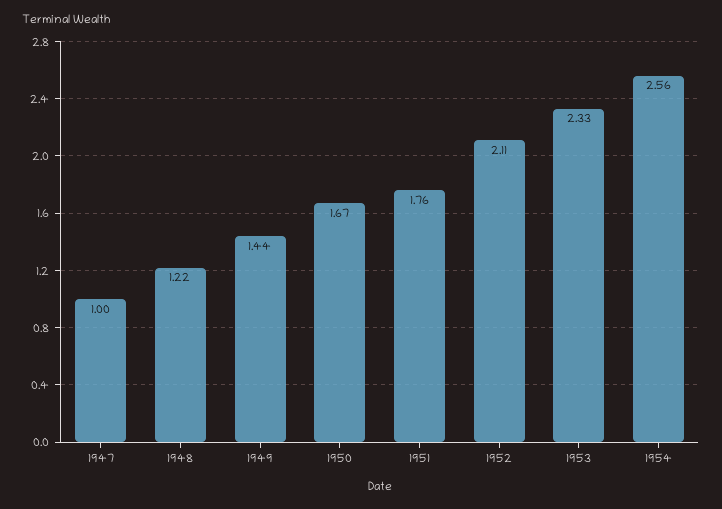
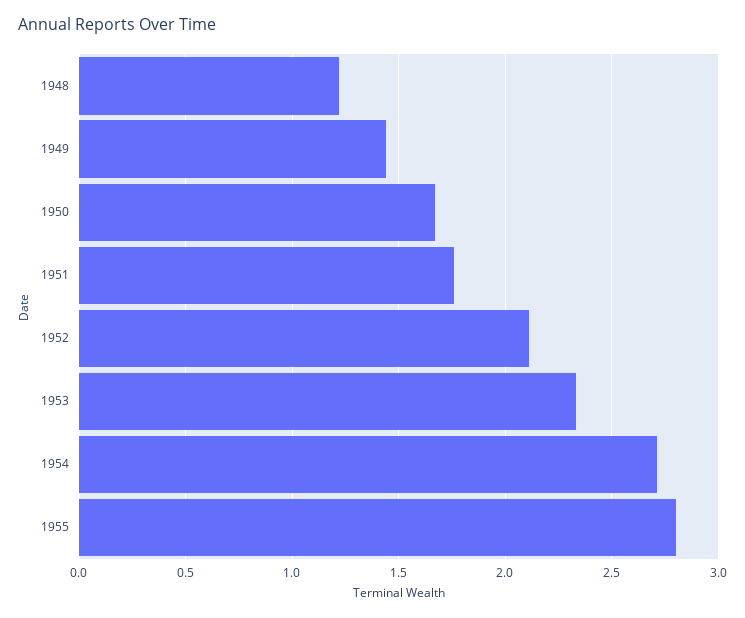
1947: 1 -> none
1954: 2.56 -> 2.7
1955: none -> 2.8

